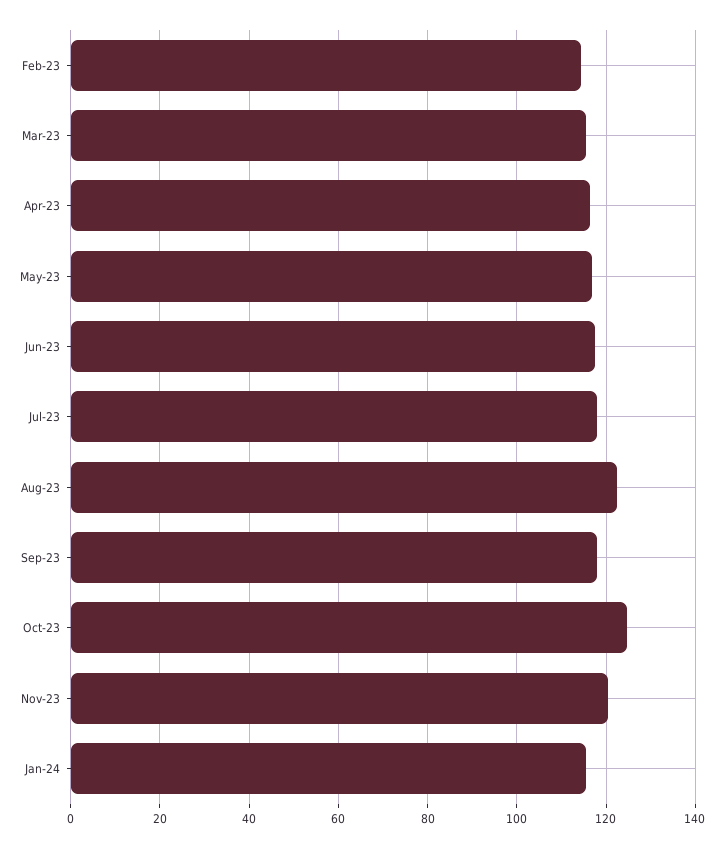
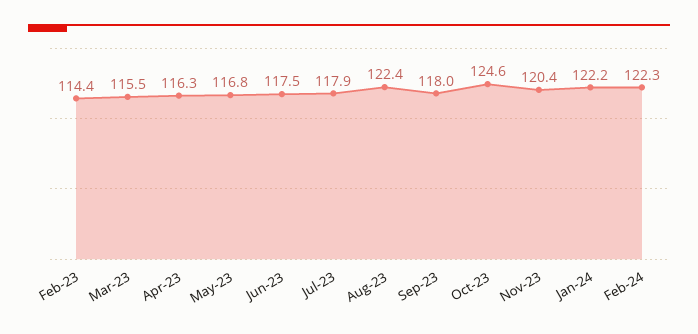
Jan-24: 116 -> 122.2
Feb-24: none -> 122.3

